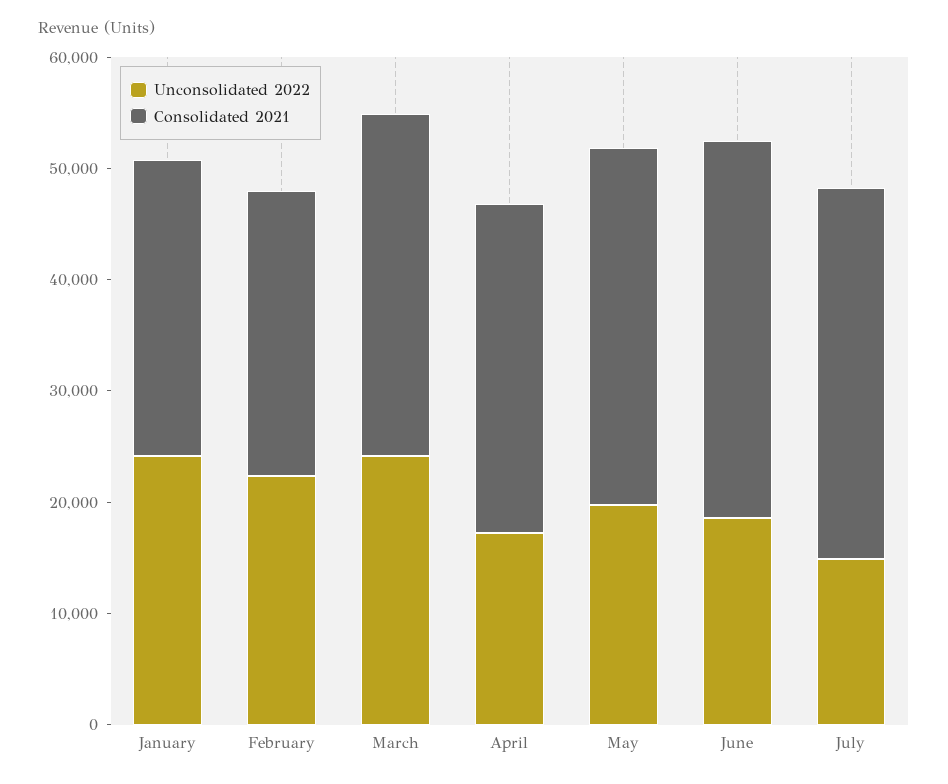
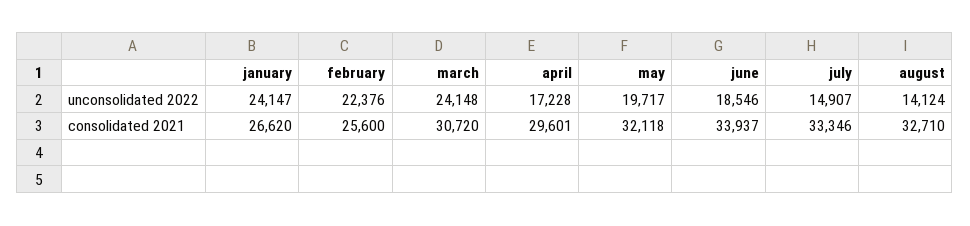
Unconsolidated 2022, august: none -> 14124
Consolidated 2021, august: none -> 32710

